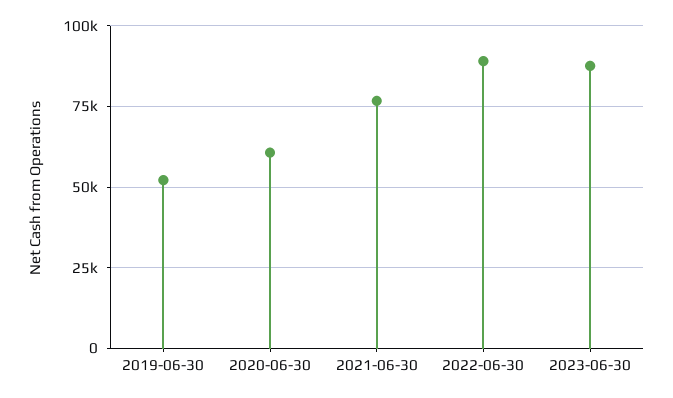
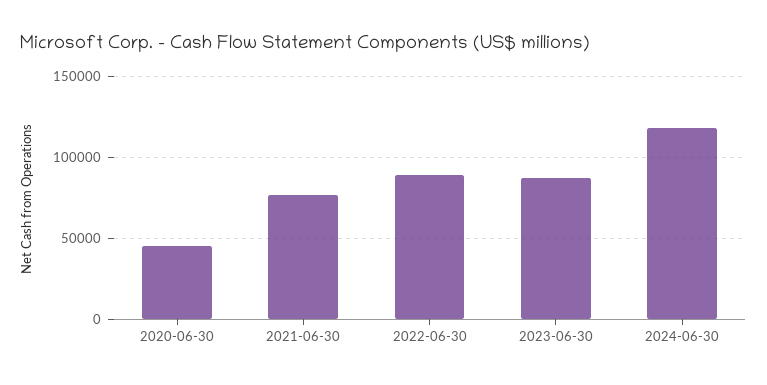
2019-06-30: 52500 -> none
2020-06-30: 60000 -> 45000
2024-06-30: none -> 120000

